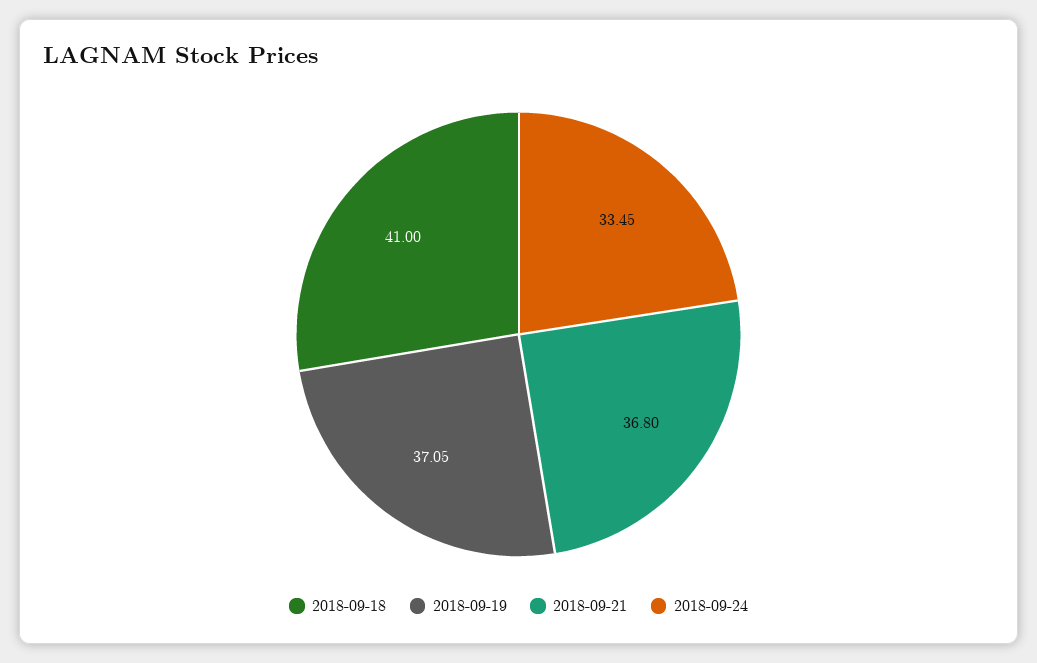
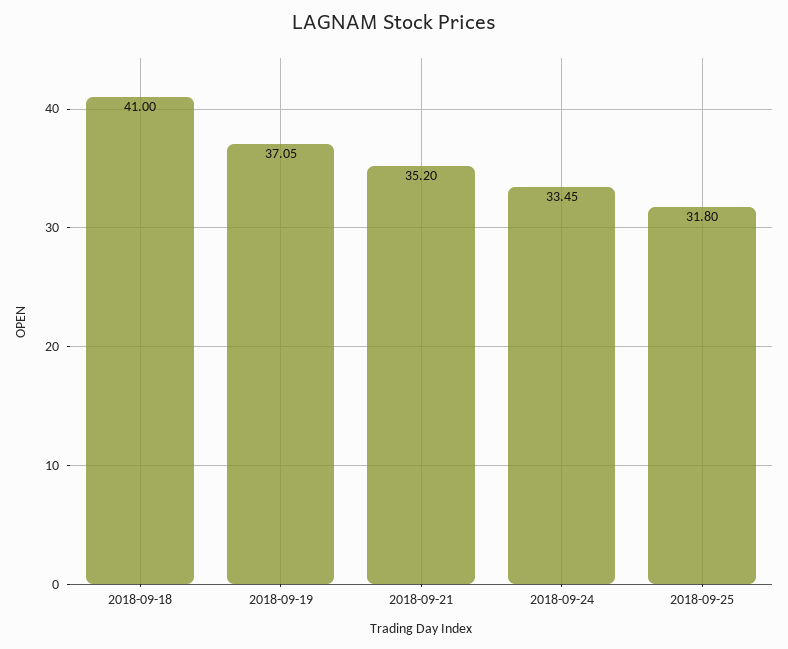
2018-09-21: 36.8 -> 35.2
2018-09-25: none -> 31.8

